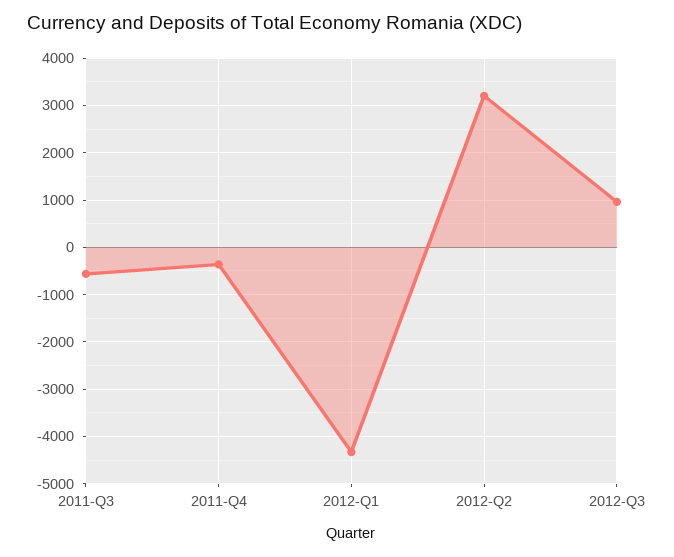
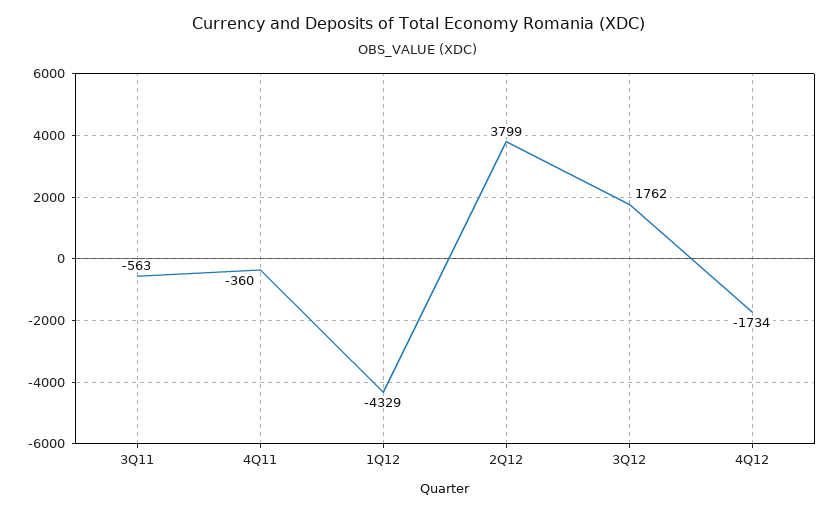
2012-Q2: 3200 -> 3799
2012-Q3: 1000 -> 1762
4Q12: none -> -1734

